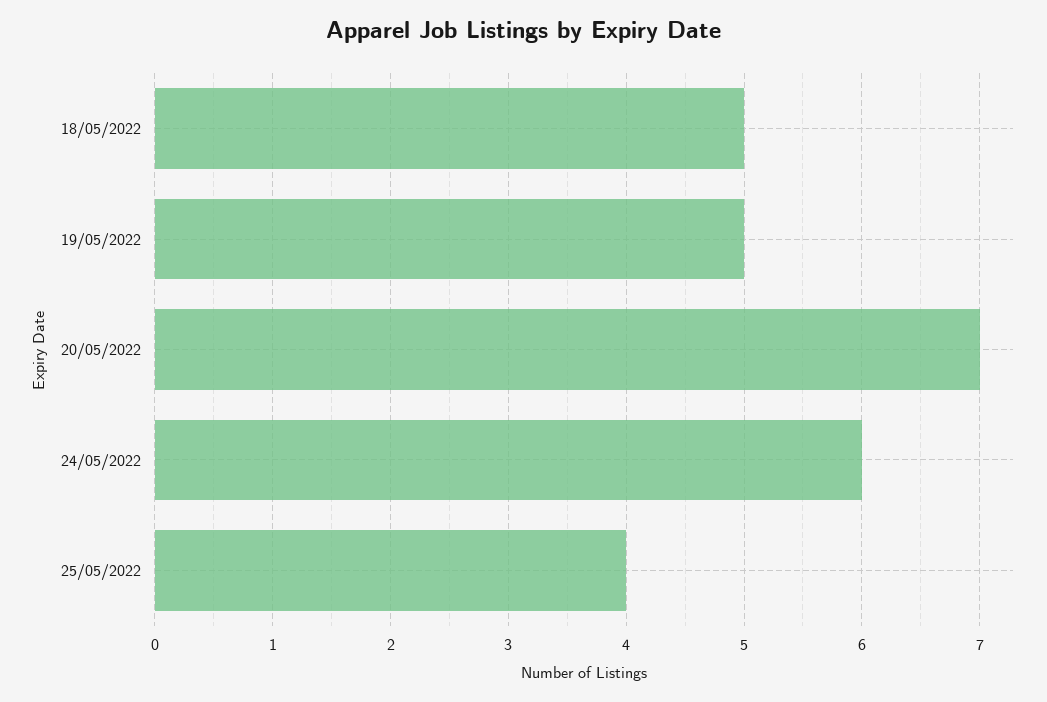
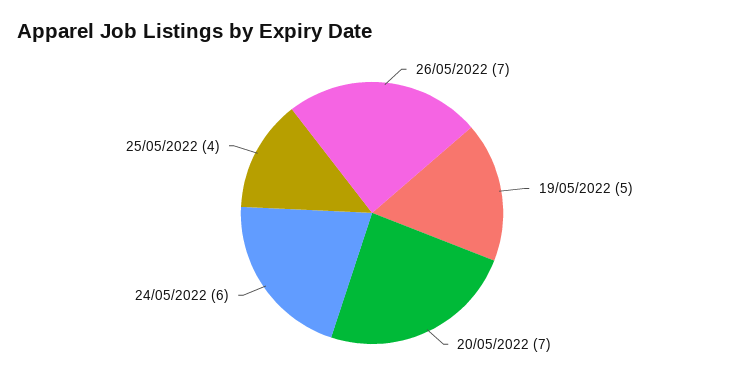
18/05/2022: 5 -> none
26/05/2022: none -> 7

